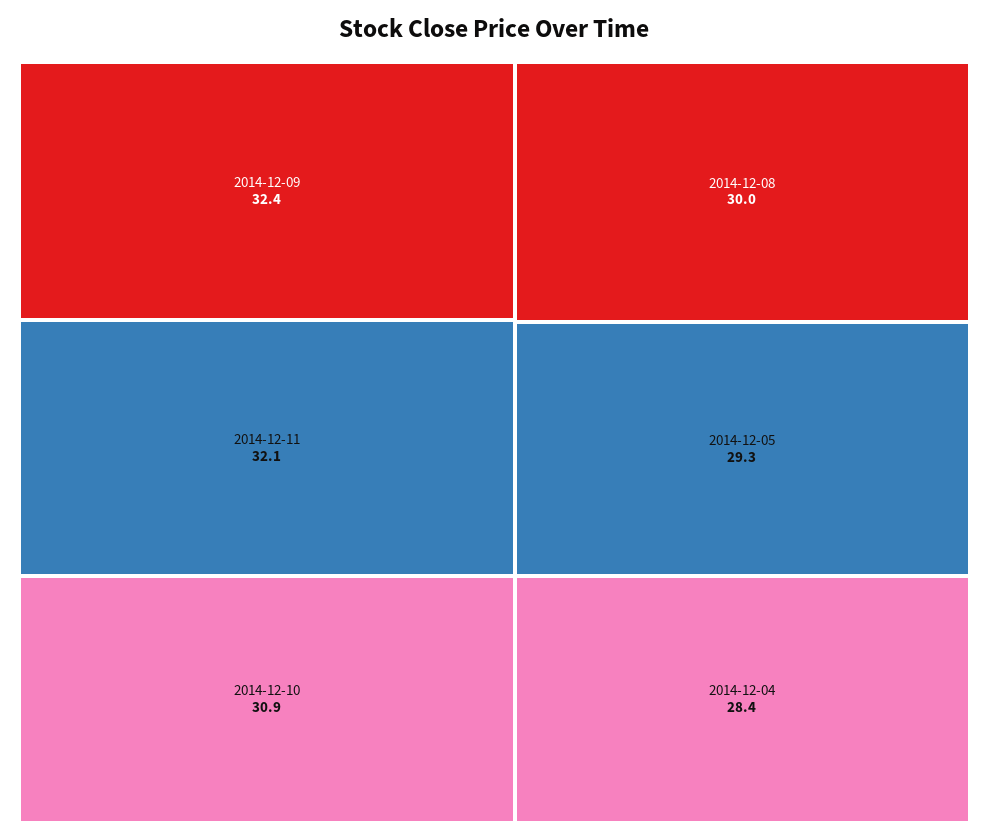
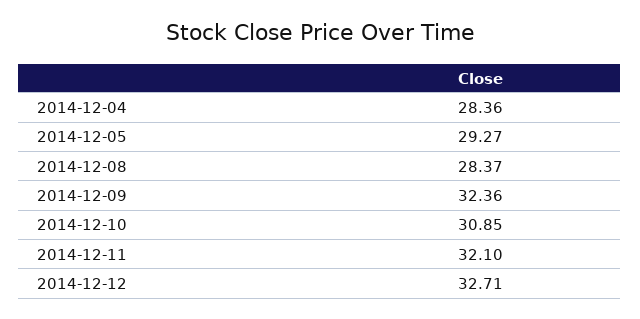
2014-12-08: 30 -> 28.37
2014-12-12: none -> 32.71

